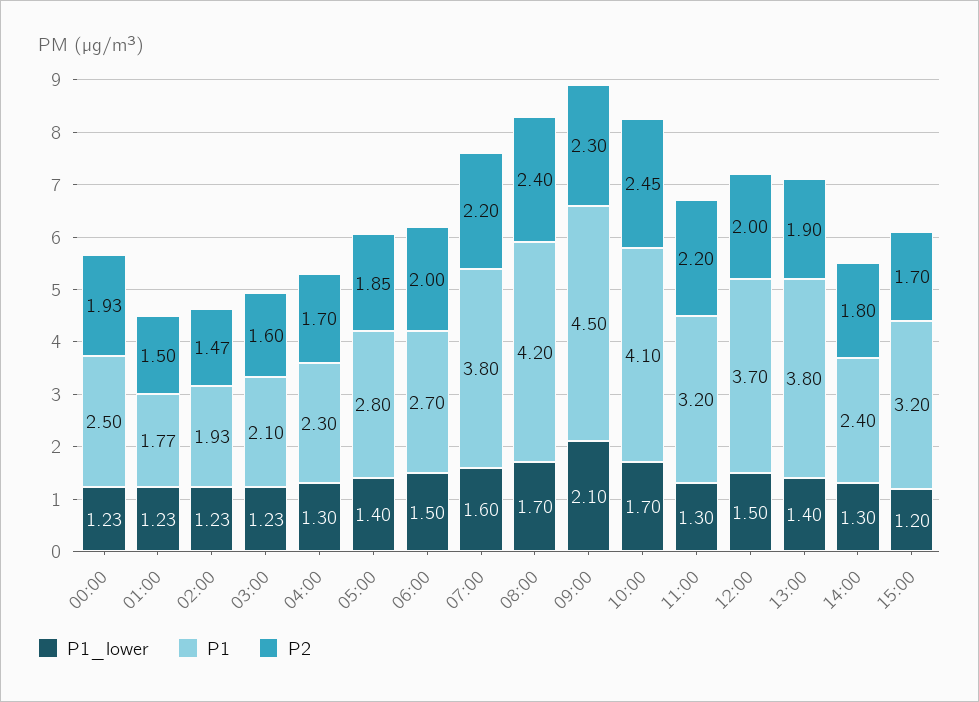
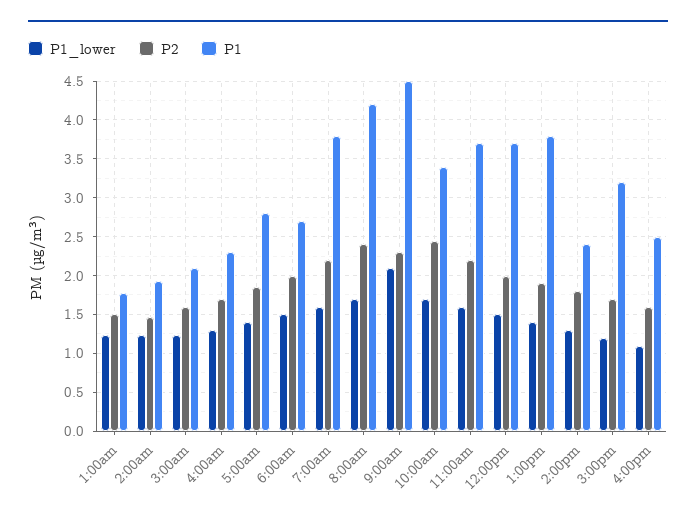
P1_lower, 00:00: 1.23 -> none
P1, 00:00: 2.5 -> none
P2, 00:00: 1.93 -> none
P1, 10:00: 4.1 -> 3.4
P1_lower, 11:00: 1.3 -> 1.6
P1, 11:00: 3.2 -> 3.7
P1_lower, 4:00pm: none -> 1.1
P2, 4:00pm: none -> 1.6
P1, 4:00pm: none -> 2.5

